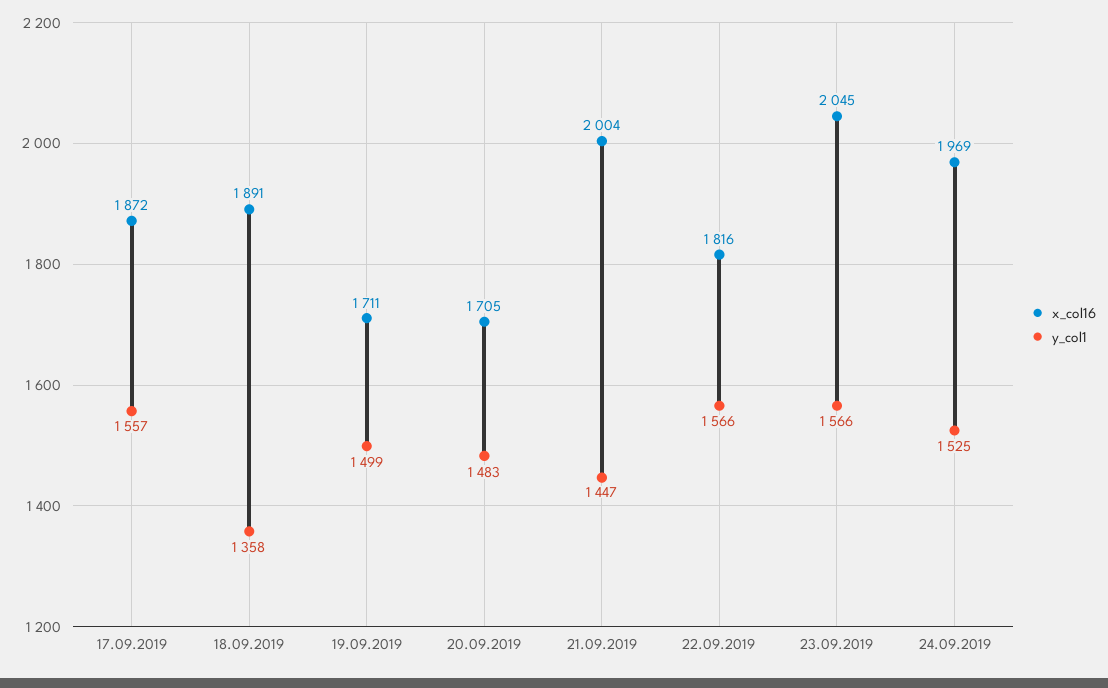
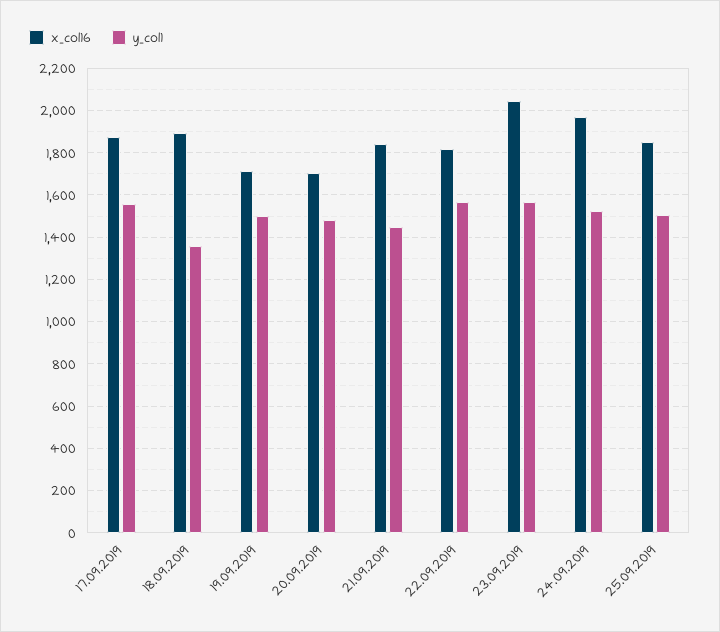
x_col16, 21.09.2019: 2004 -> 1850
x_col16, 25.09.2019: none -> 1850
y_col1, 25.09.2019: none -> 1500

